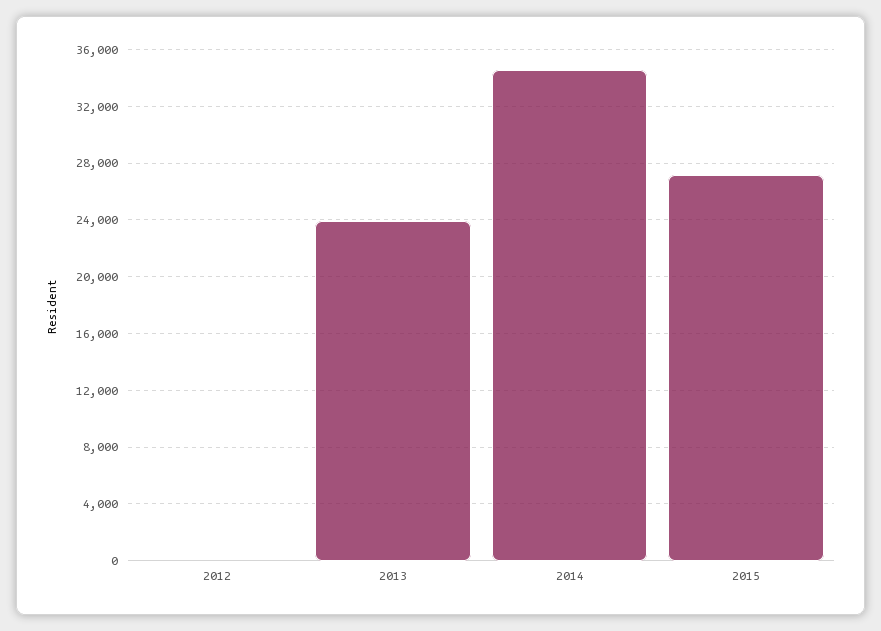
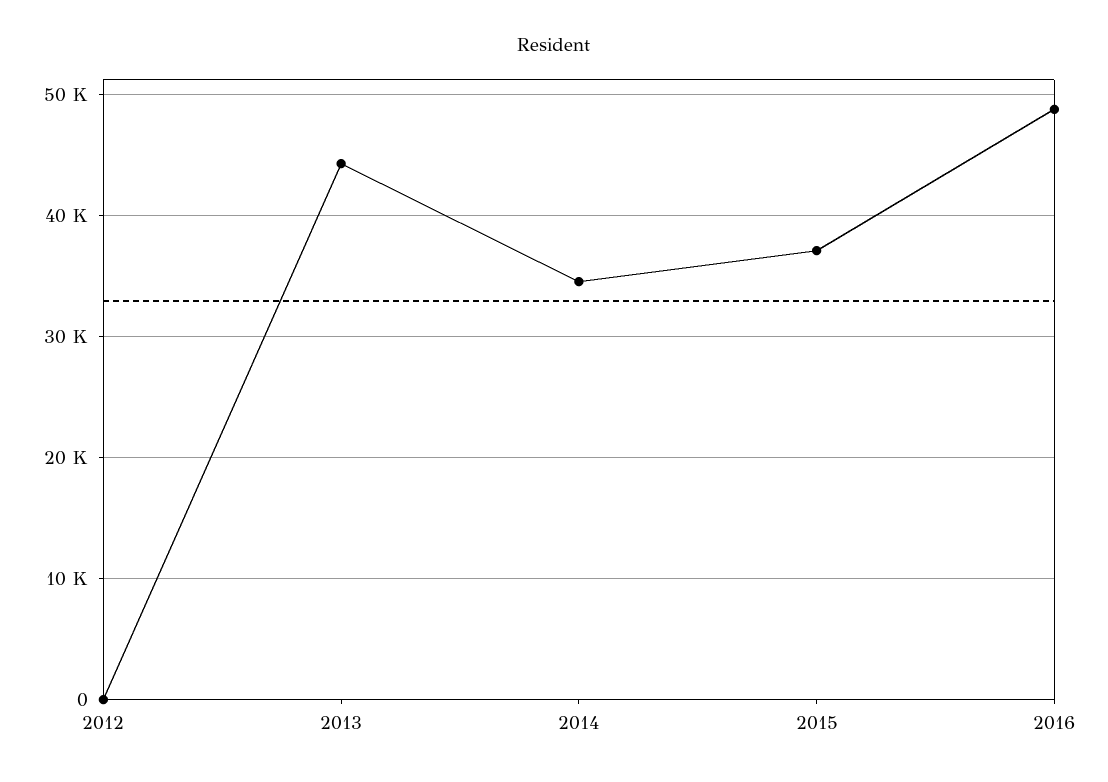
2013: 24000 -> 44000
2015: 27000 -> 37000
2016: none -> 49000

